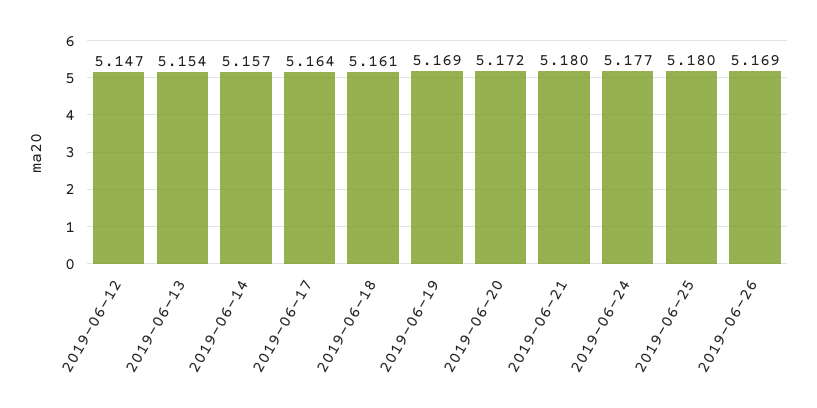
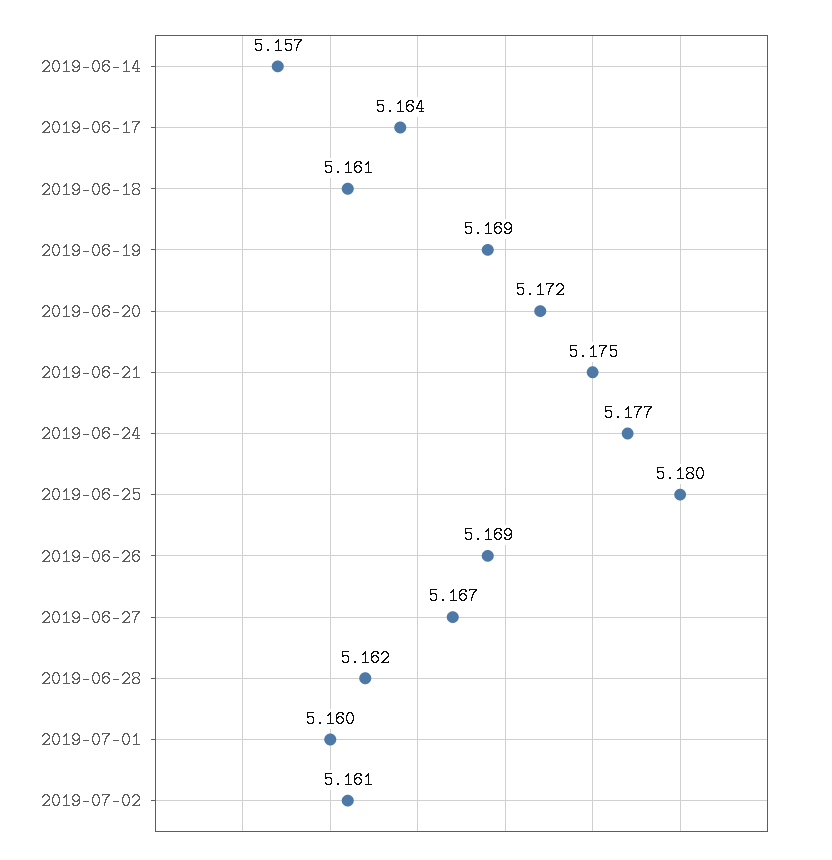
2019-06-12: 5.147 -> none
2019-06-13: 5.154 -> none
2019-06-21: 5.18 -> 5.175
2019-06-27: none -> 5.167
2019-06-28: none -> 5.162
2019-07-01: none -> 5.16
2019-07-02: none -> 5.161

